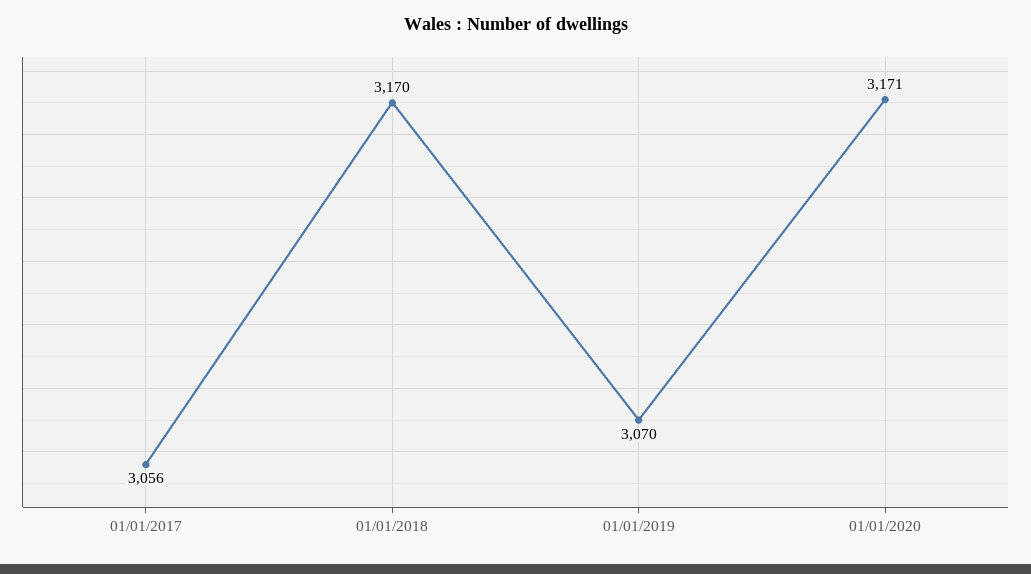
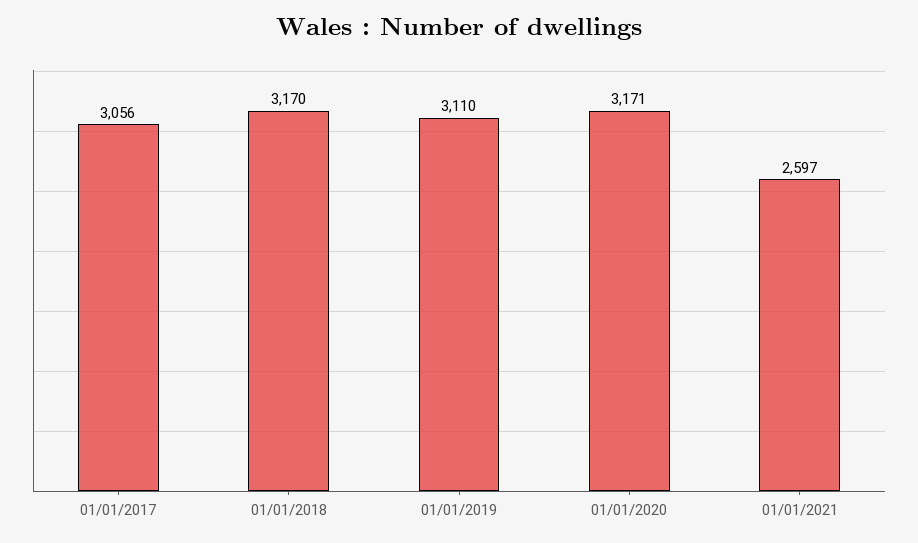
01/01/2019: 3070 -> 3110
01/01/2021: none -> 2597

